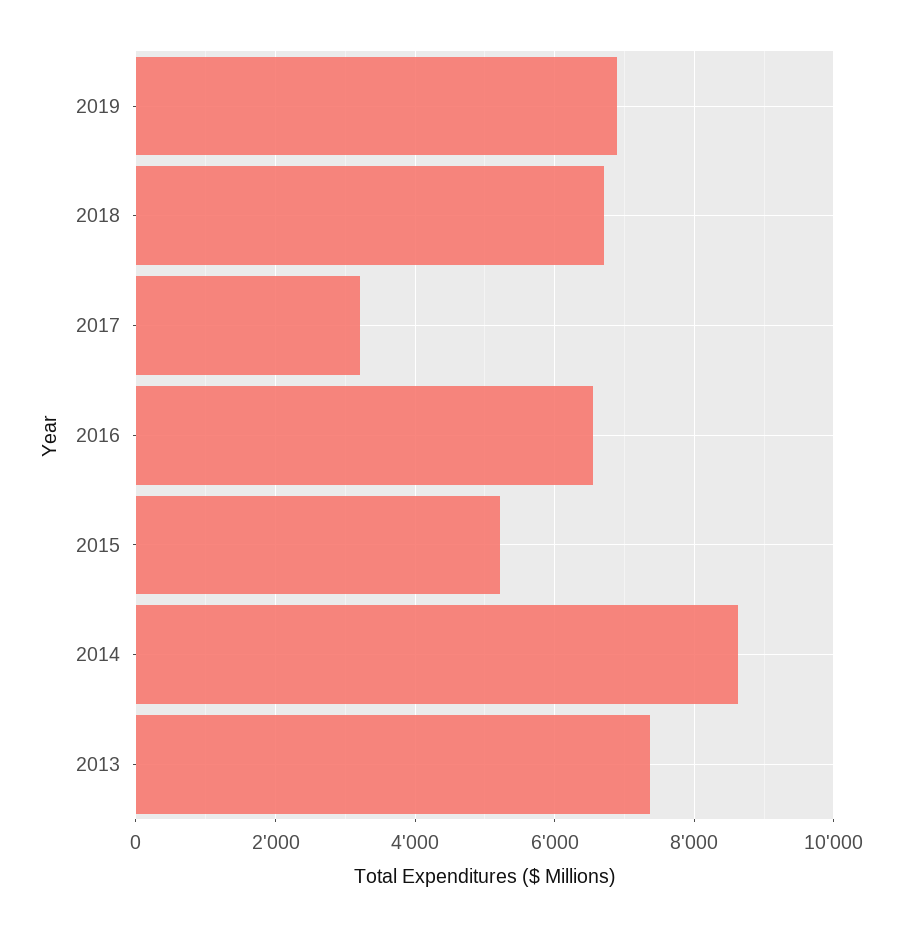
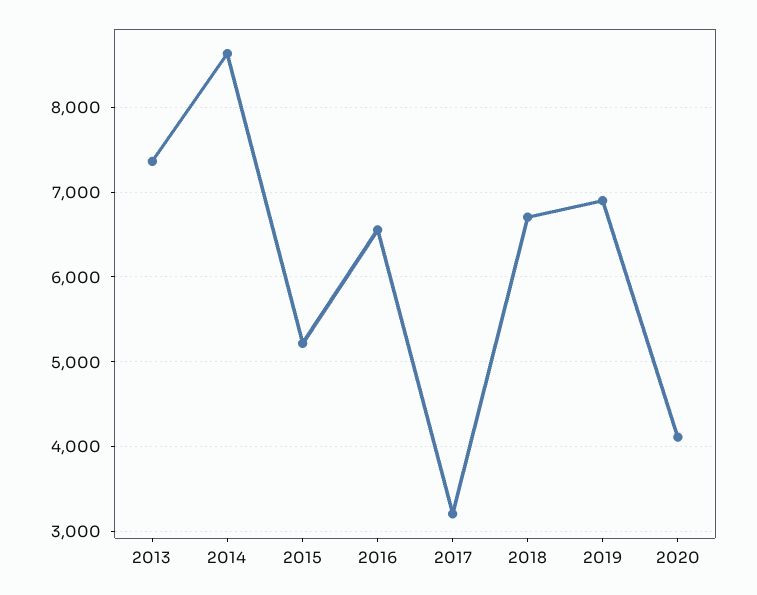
2020: none -> 4100

